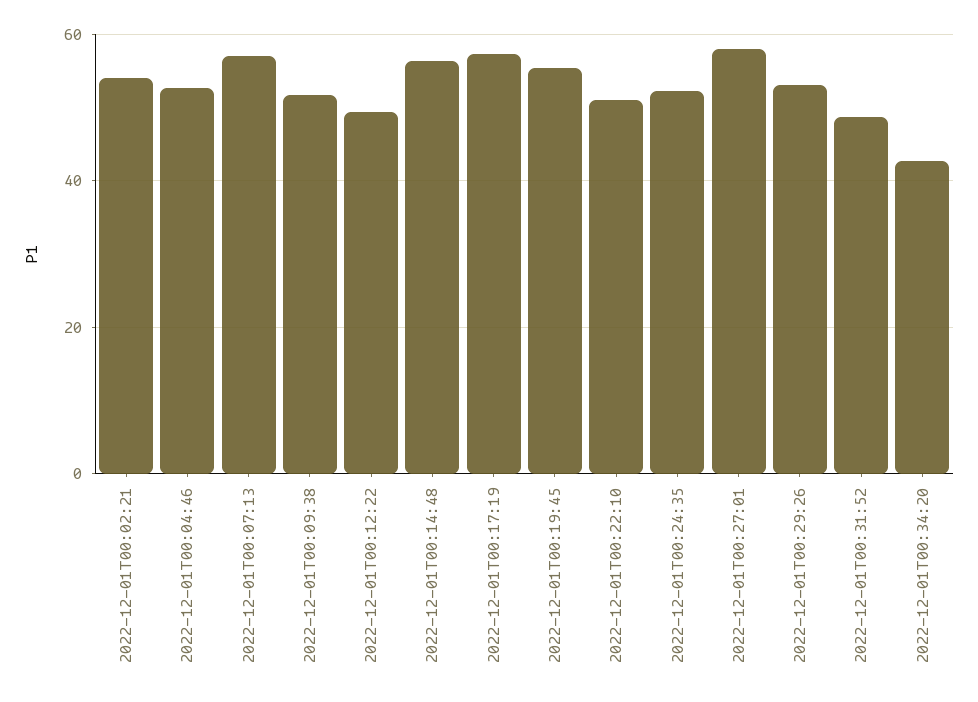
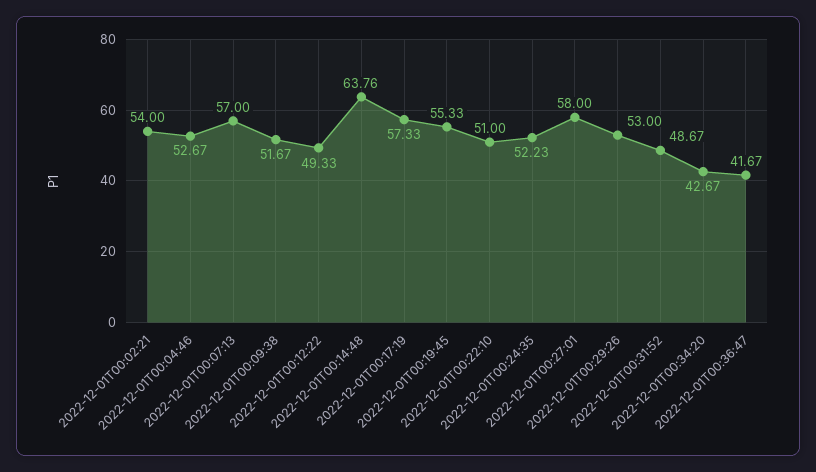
2022-12-01T00:14:48: 56 -> 63.76
2022-12-01T00:36:47: none -> 41.67

